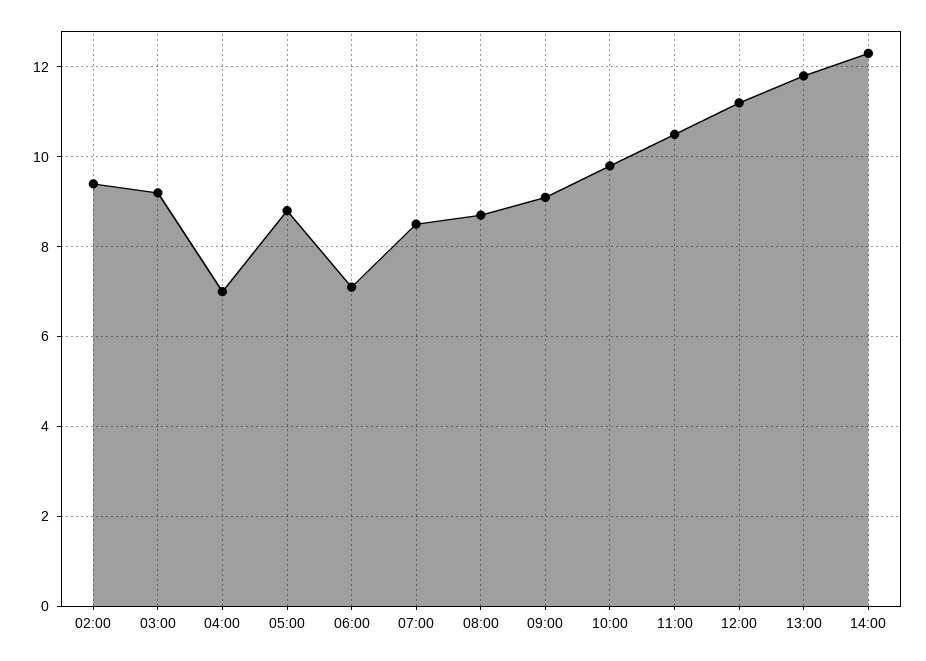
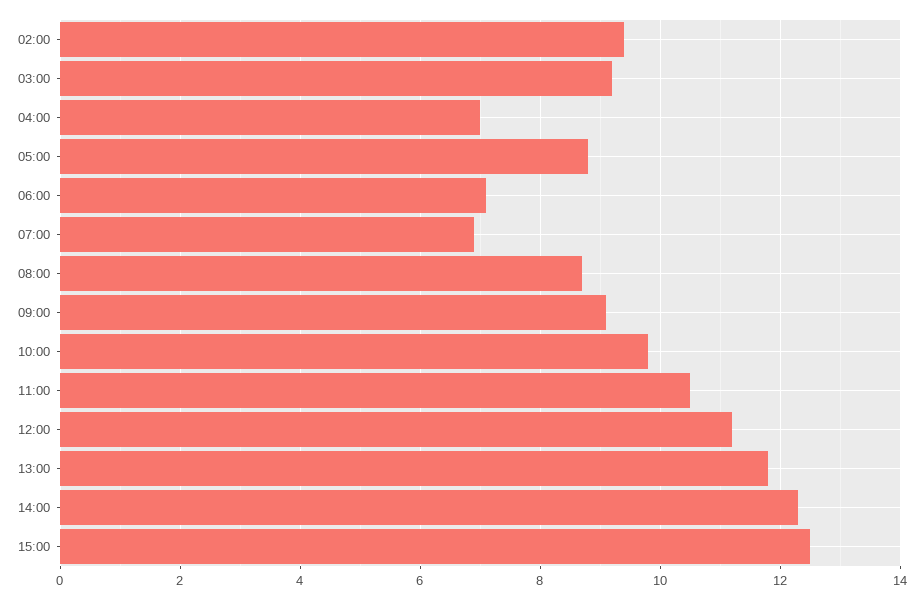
07:00: 8.5 -> 7
15:00: none -> 12.5

